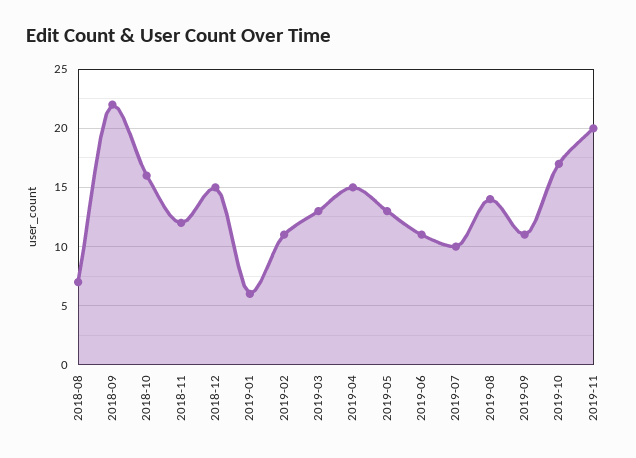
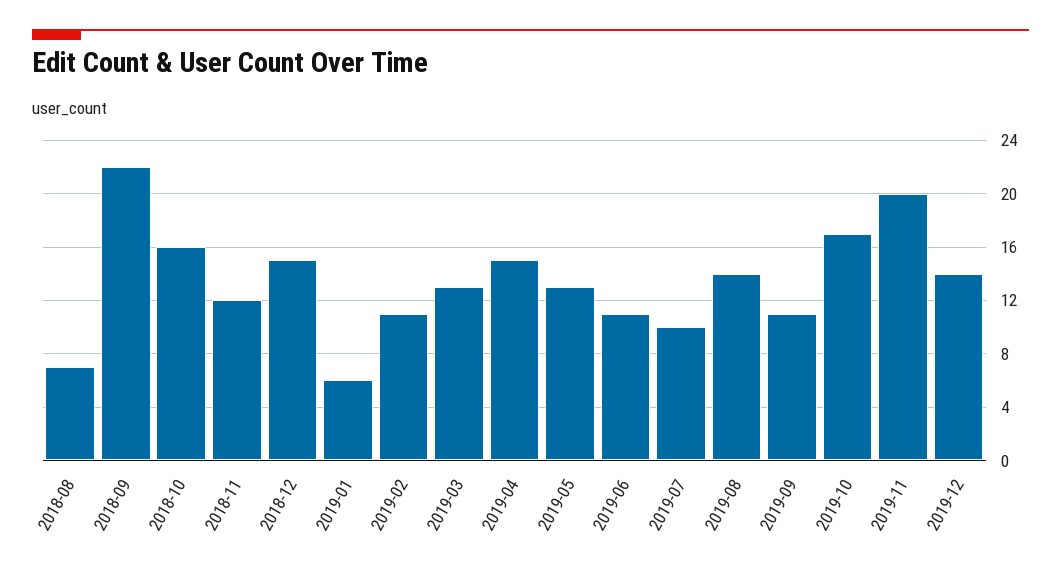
2019-12: none -> 14

